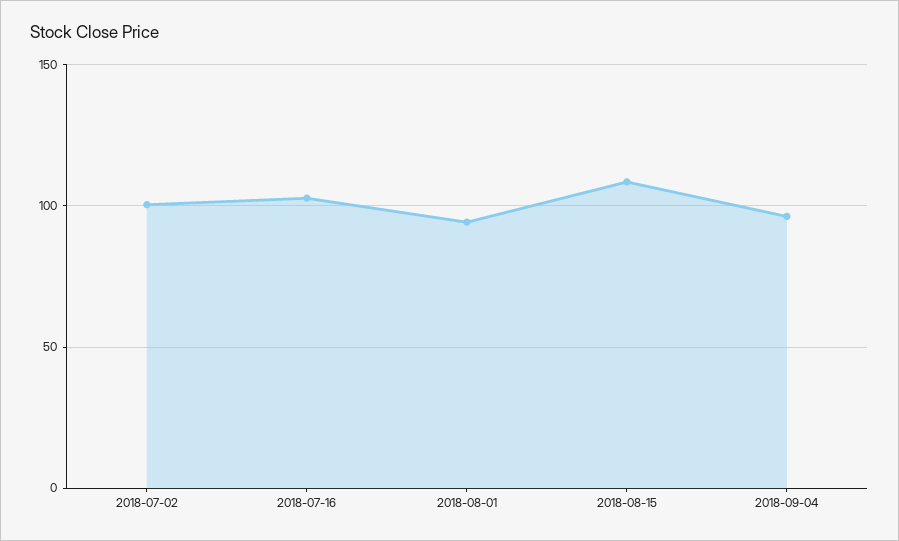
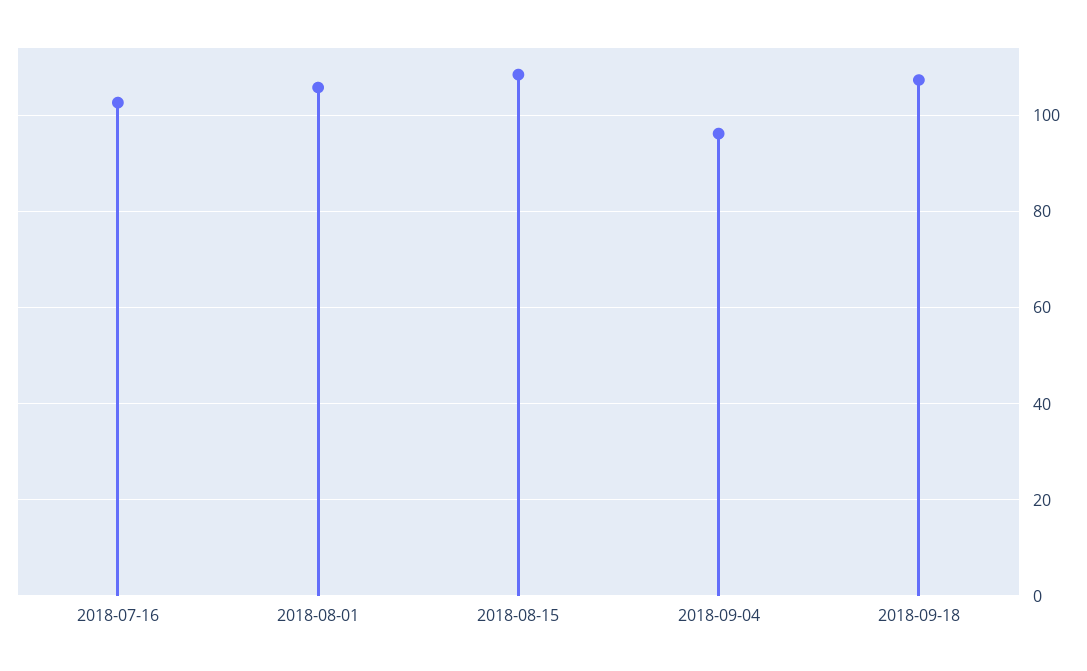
2018-07-02: 100 -> none
2018-08-01: 95 -> 106
2018-09-18: none -> 108

